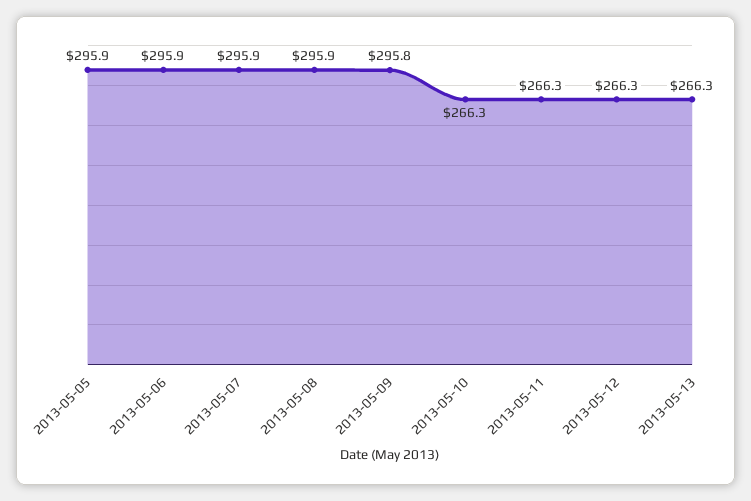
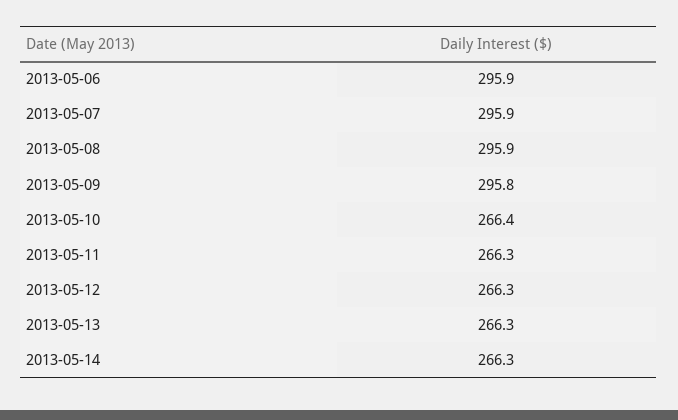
2013-05-05: 295.9 -> none
2013-05-10: 266.3 -> 266.4
2013-05-14: none -> 266.3

